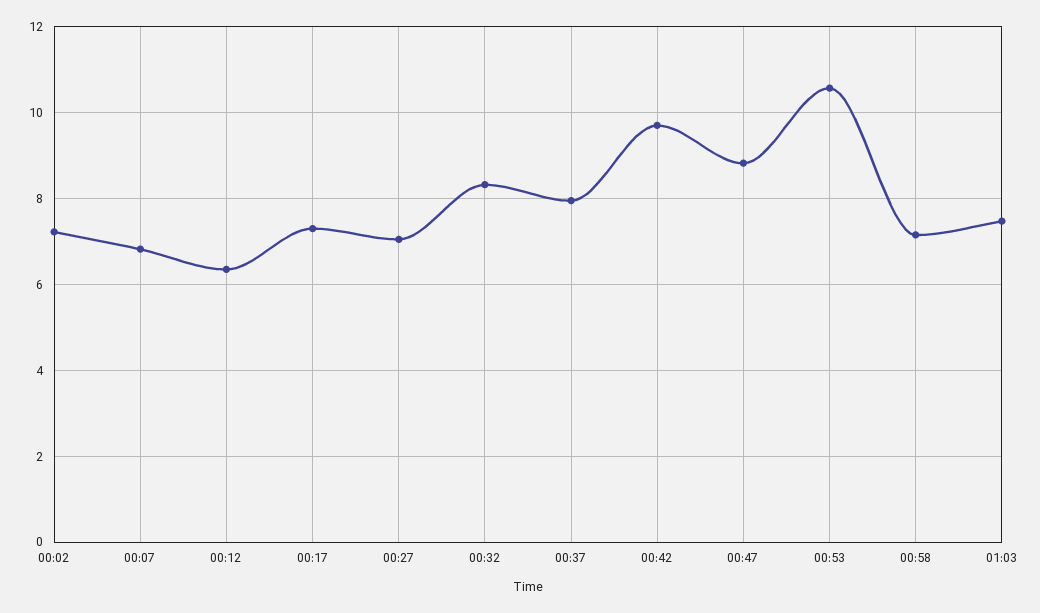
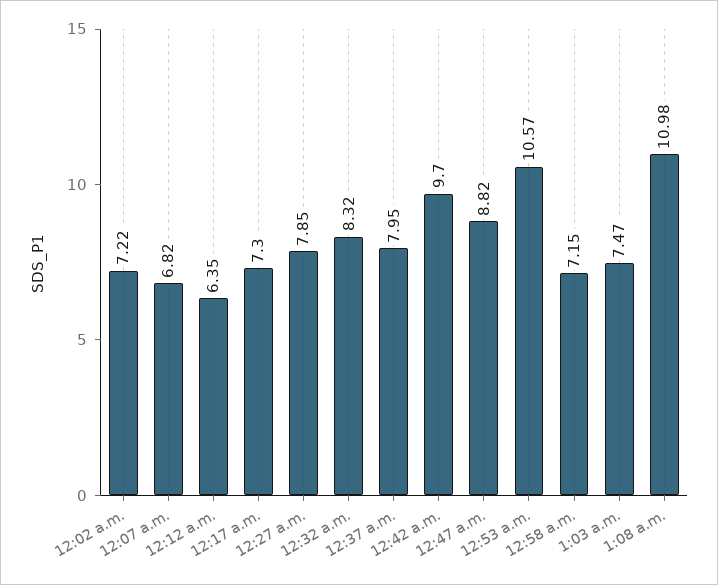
00:27: 7 -> 7.85
1:08 a.m.: none -> 10.98

